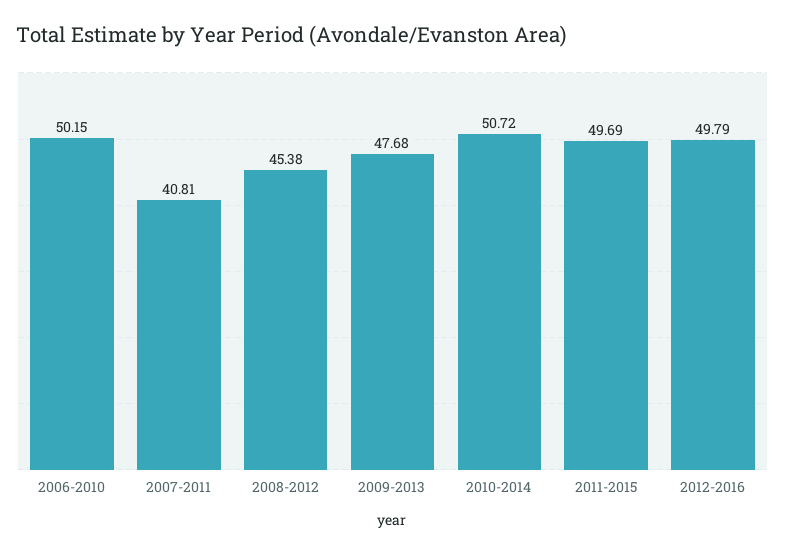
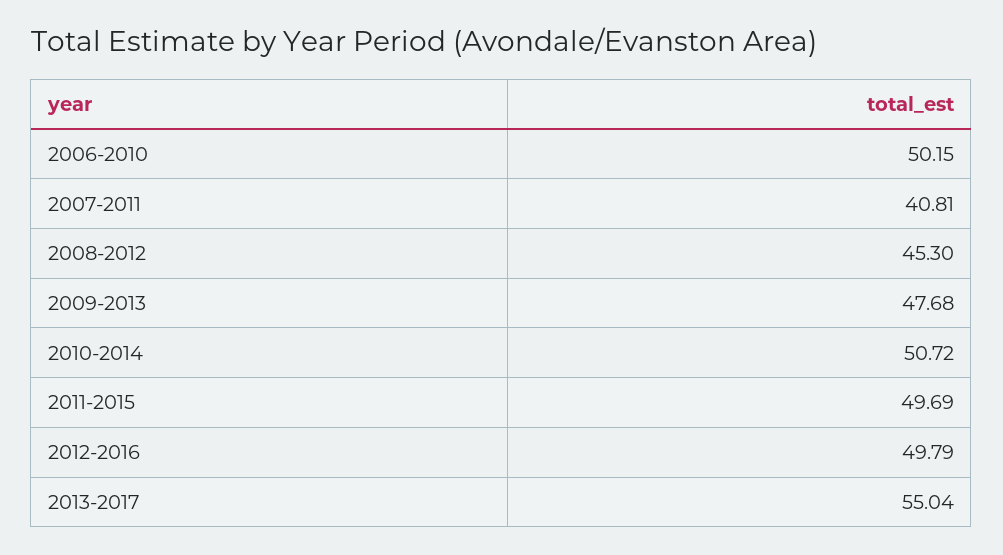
2008-2012: 45.38 -> 45.3
2013-2017: none -> 55.04

